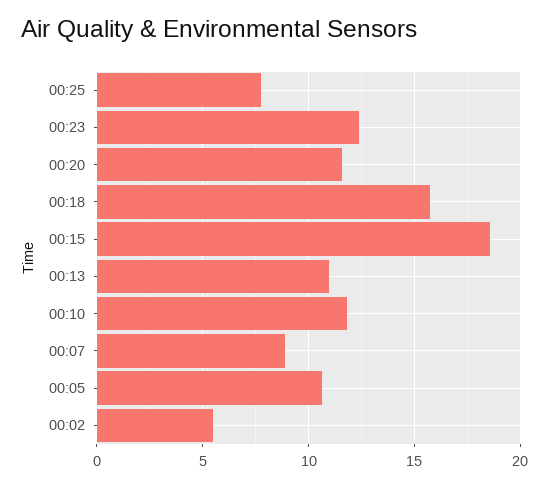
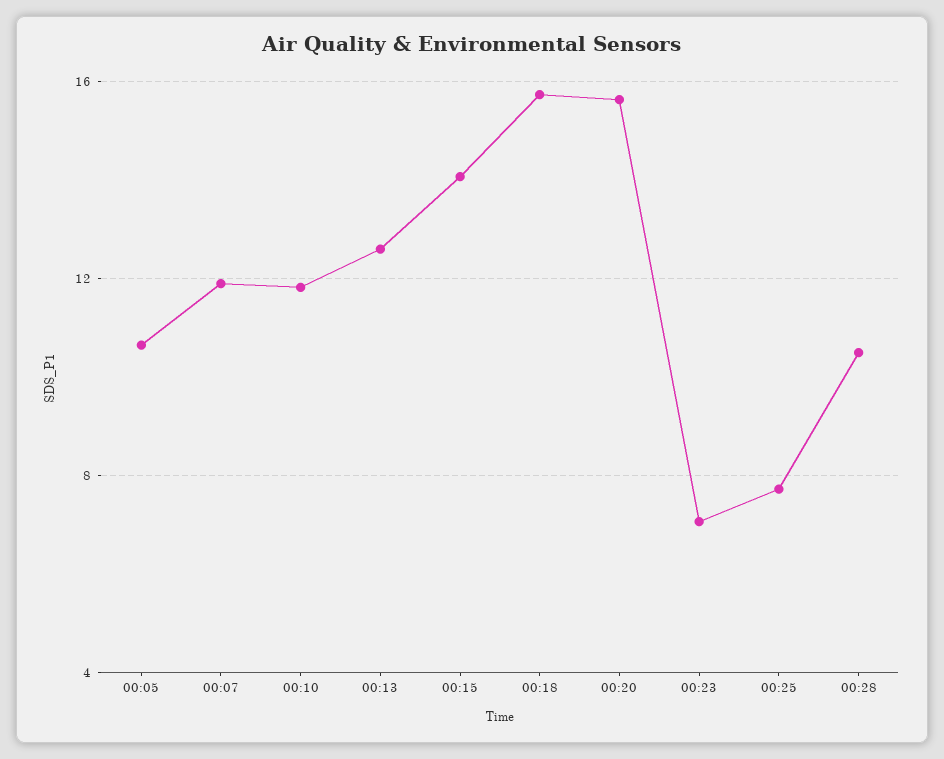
00:23: 12.5 -> 7
00:20: 11.5 -> 15.5
00:15: 18.5 -> 14
00:13: 11 -> 12.5
00:07: 9 -> 12
00:02: 5.5 -> none
00:28: none -> 10.5

